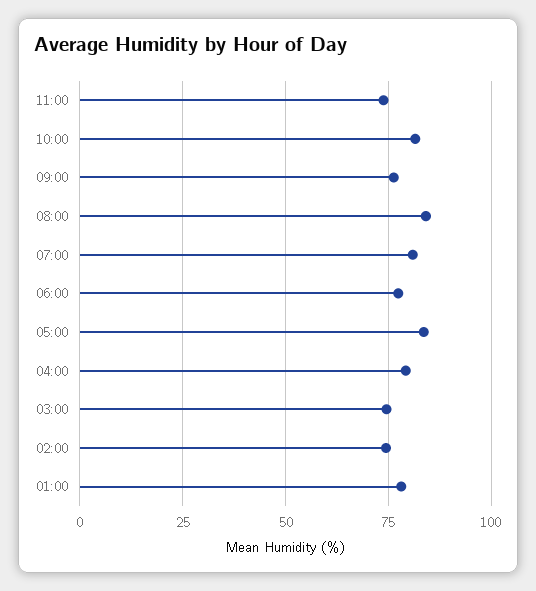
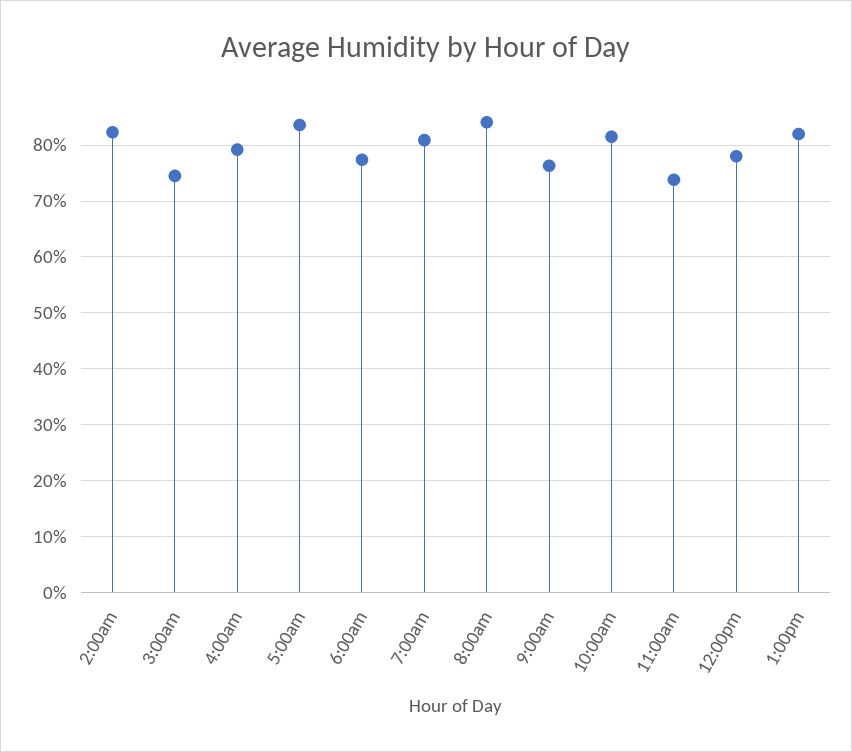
02:00: 75 -> 82
01:00: 77.5 -> none
12:00pm: none -> 78
1:00pm: none -> 82

